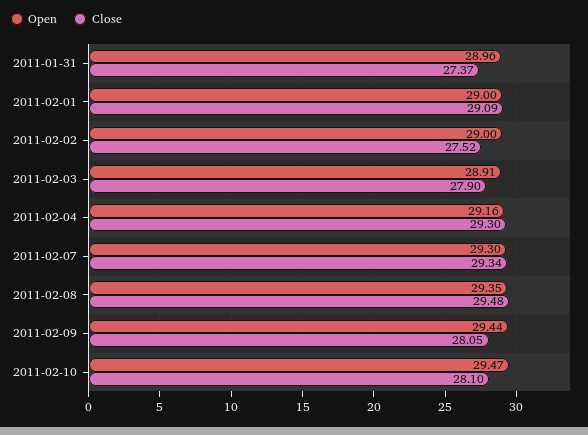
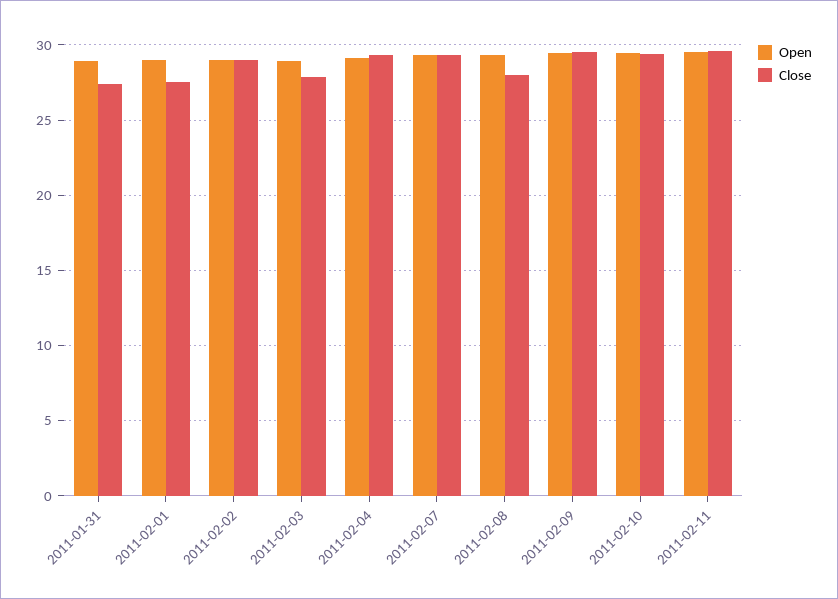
Close, 2011-02-01: 29.09 -> 27.5
Close, 2011-02-02: 27.52 -> 29
Close, 2011-02-08: 29.48 -> 28
Close, 2011-02-09: 28.05 -> 29.5
Close, 2011-02-10: 28.1 -> 29.5
Open, 2011-02-11: none -> 29.5
Close, 2011-02-11: none -> 29.5

